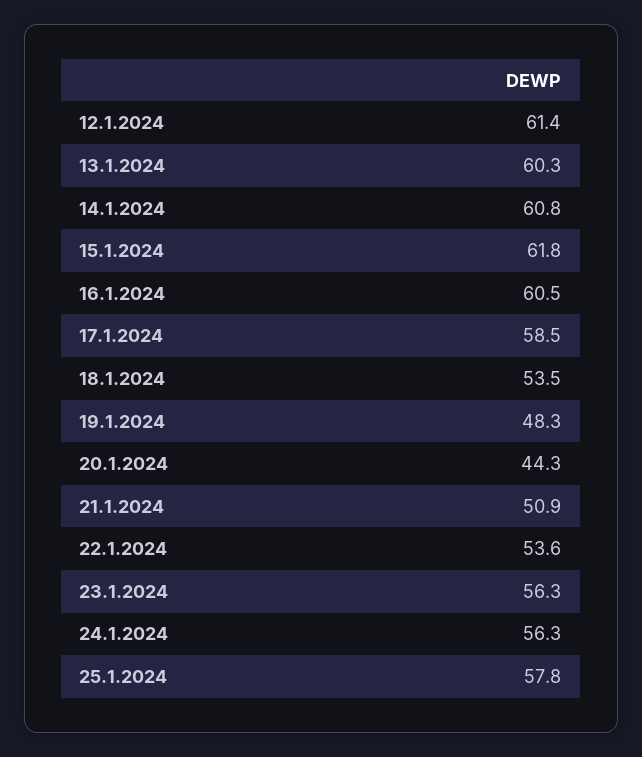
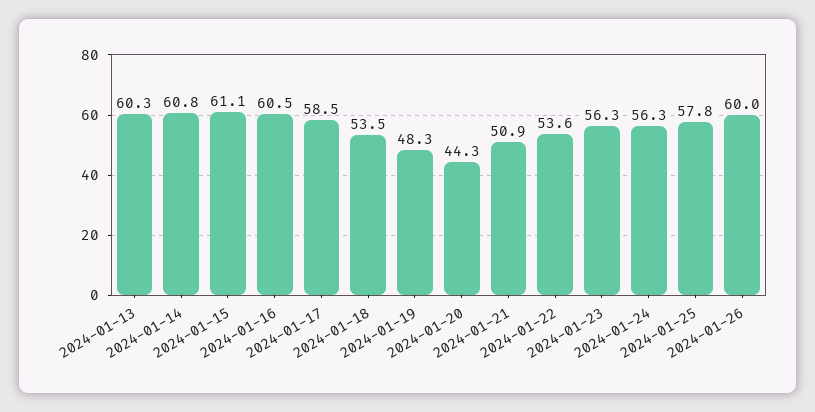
12.1.2024: 61.4 -> none
15.1.2024: 61.8 -> 61.1
2024-01-26: none -> 60

